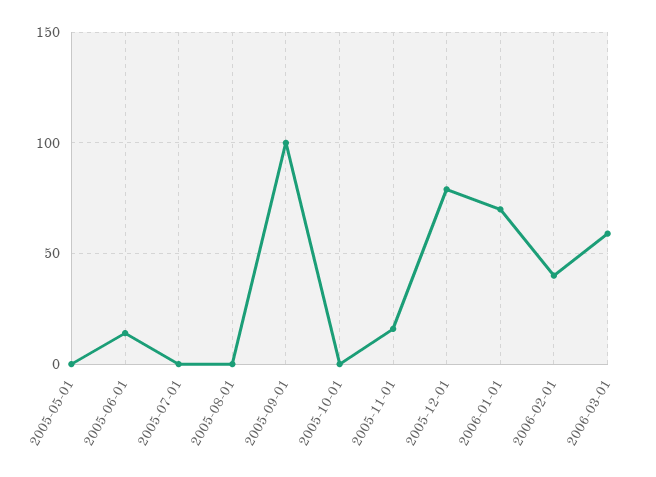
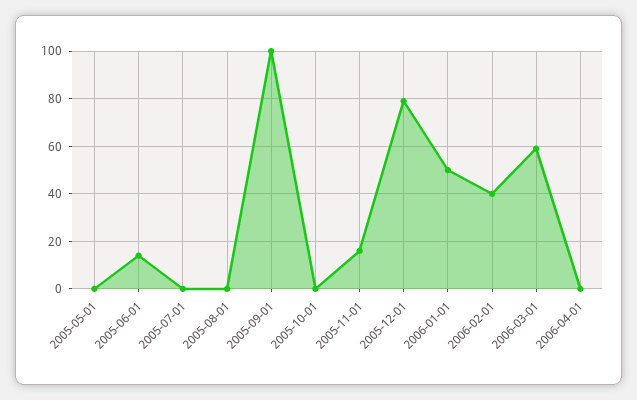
2006-01-01: 70 -> 50
2006-04-01: none -> 0

